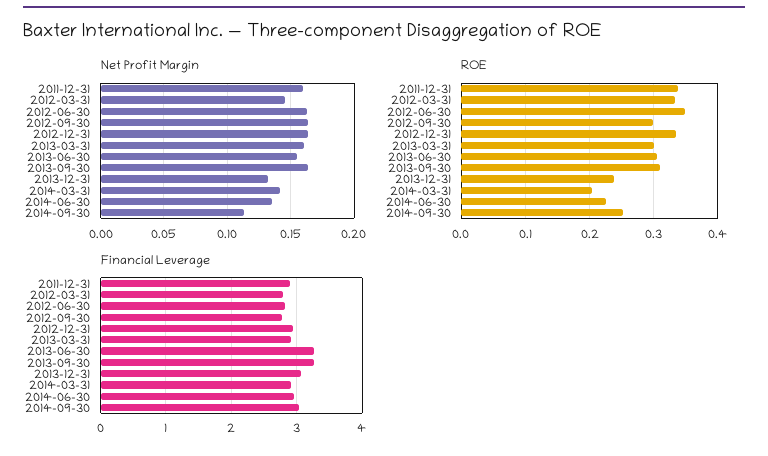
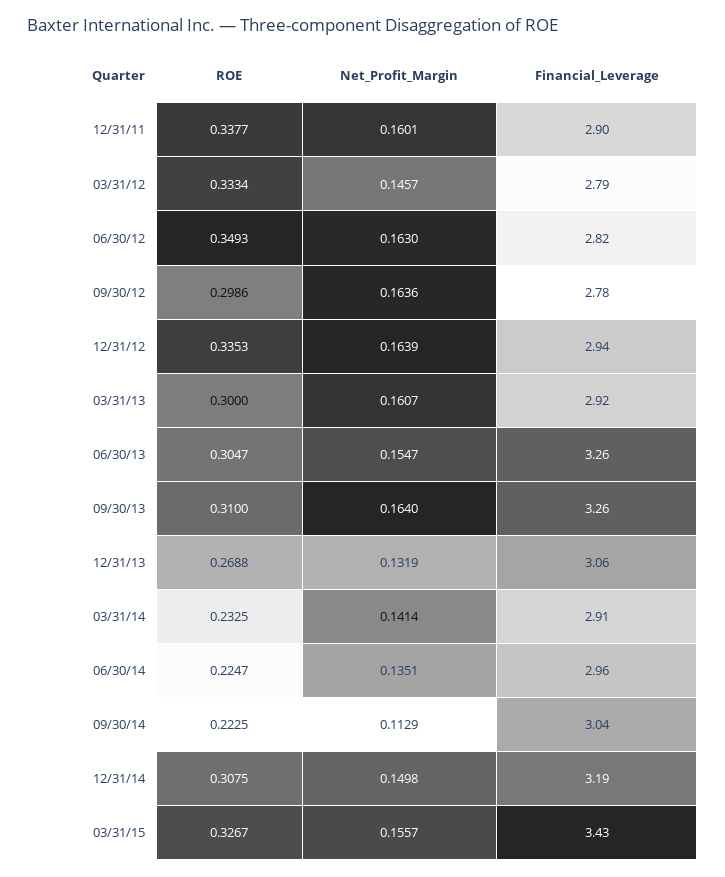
ROE, 2013-12-31: 0.24 -> 0.2688
ROE, 2014-03-31: 0.2 -> 0.2325
ROE, 2014-09-30: 0.25 -> 0.2225
ROE, 12/31/14: none -> 0.3075
Net Profit Margin, 12/31/14: none -> 0.1498
Financial Leverage, 12/31/14: none -> 3.19
ROE, 03/31/15: none -> 0.3267
Net Profit Margin, 03/31/15: none -> 0.1557
Financial Leverage, 03/31/15: none -> 3.43

